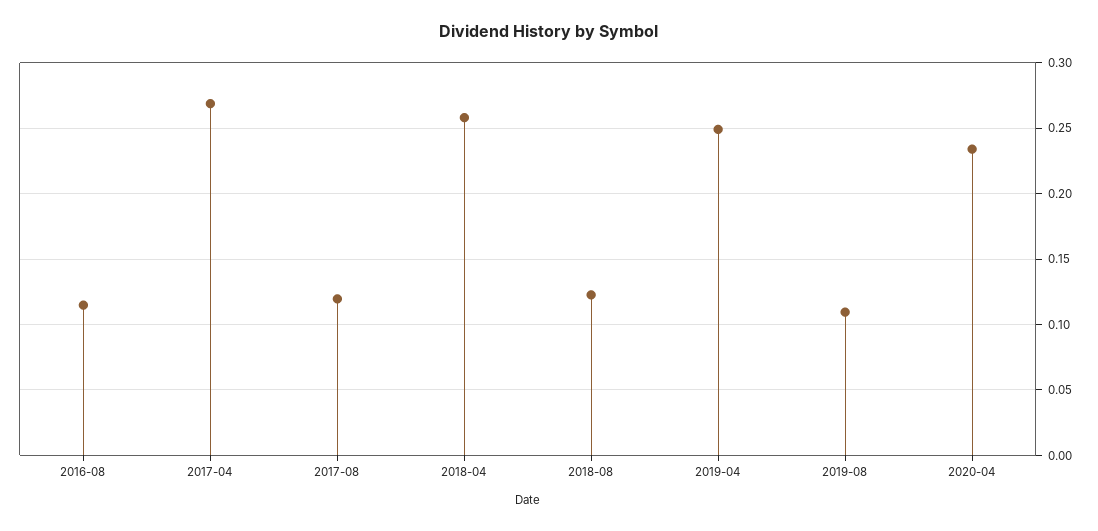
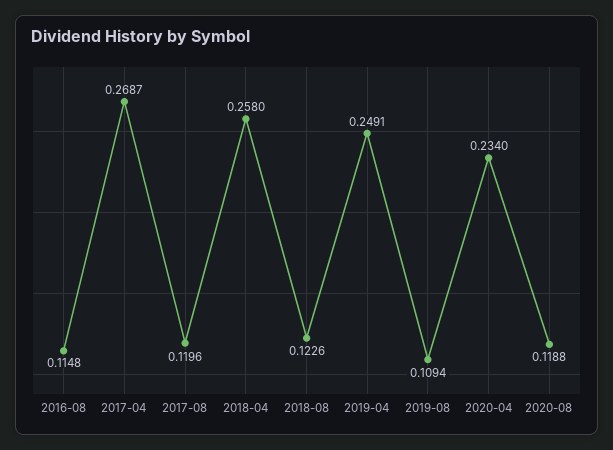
2020-08: none -> 0.1188

